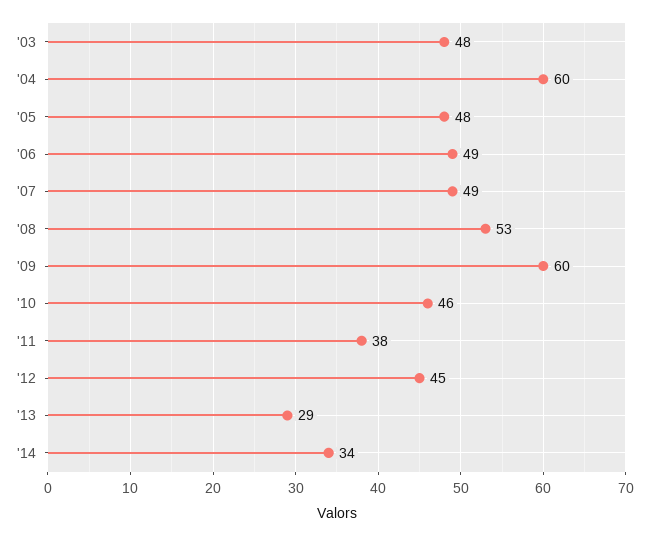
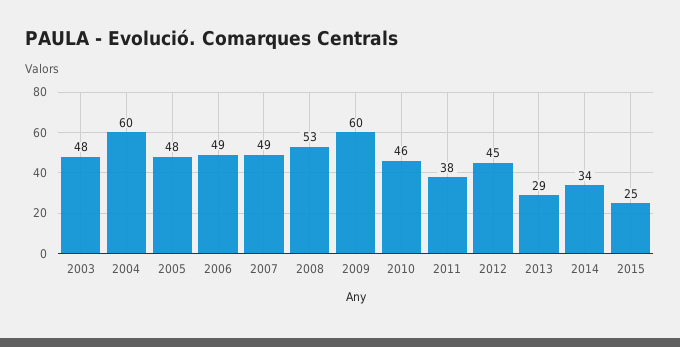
2015: none -> 25

